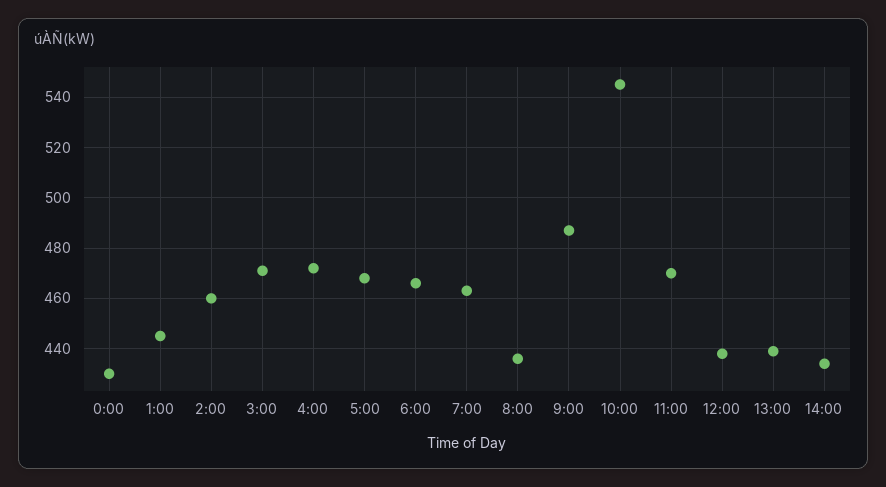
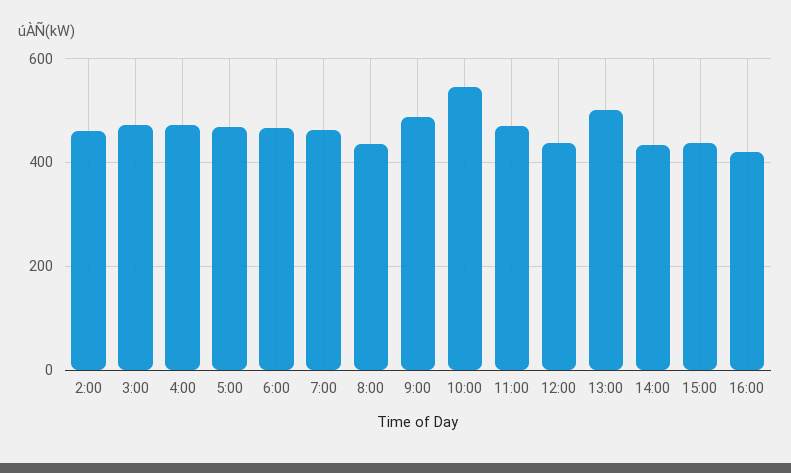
0:00: 430 -> none
1:00: 445 -> none
13:00: 440 -> 500
15:00: none -> 440
16:00: none -> 420

